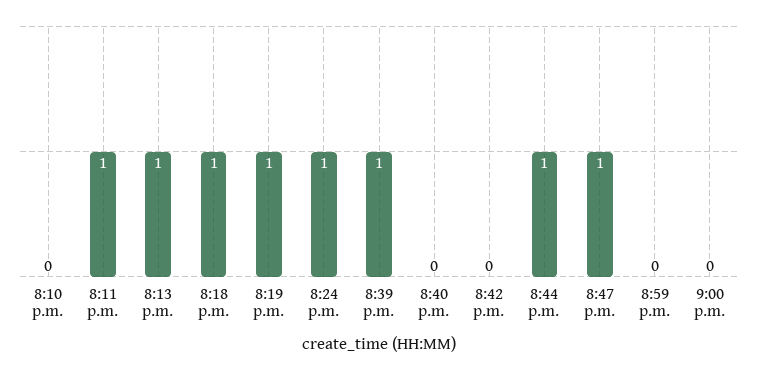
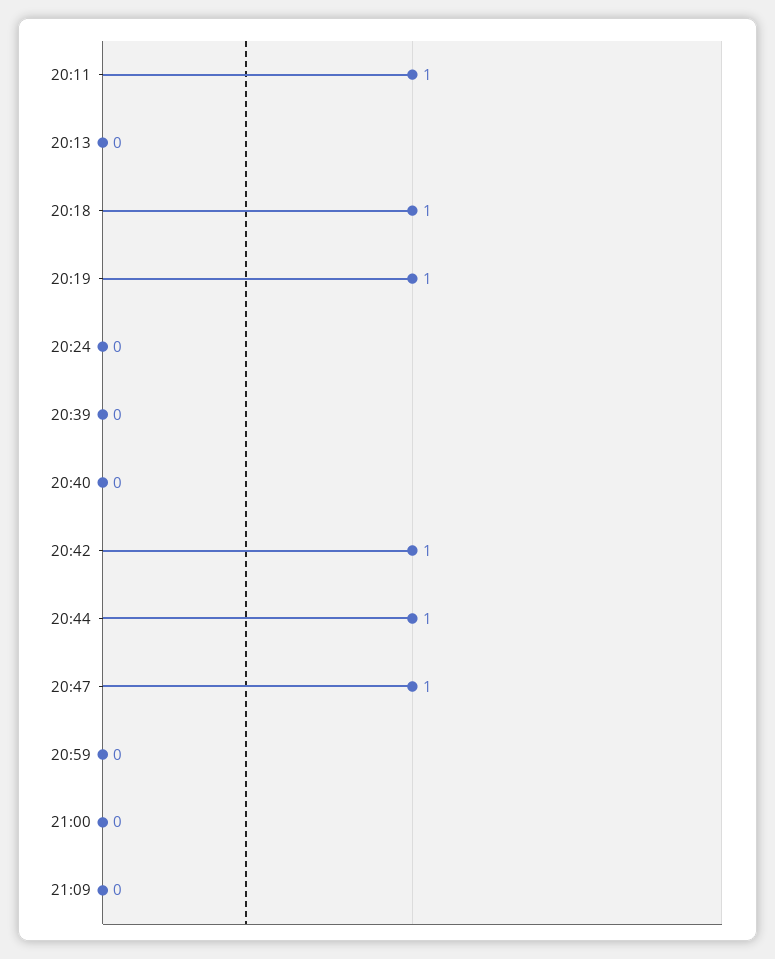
8:10 p.m.: 0 -> none
8:13 p.m.: 1 -> 0
8:24 p.m.: 1 -> 0
8:39 p.m.: 1 -> 0
8:42 p.m.: 0 -> 1
21:09: none -> 0

